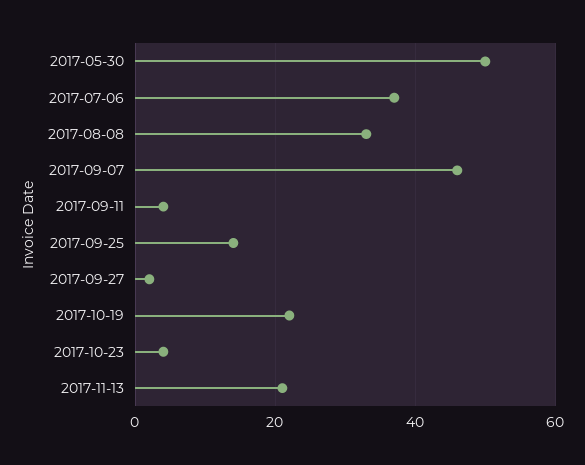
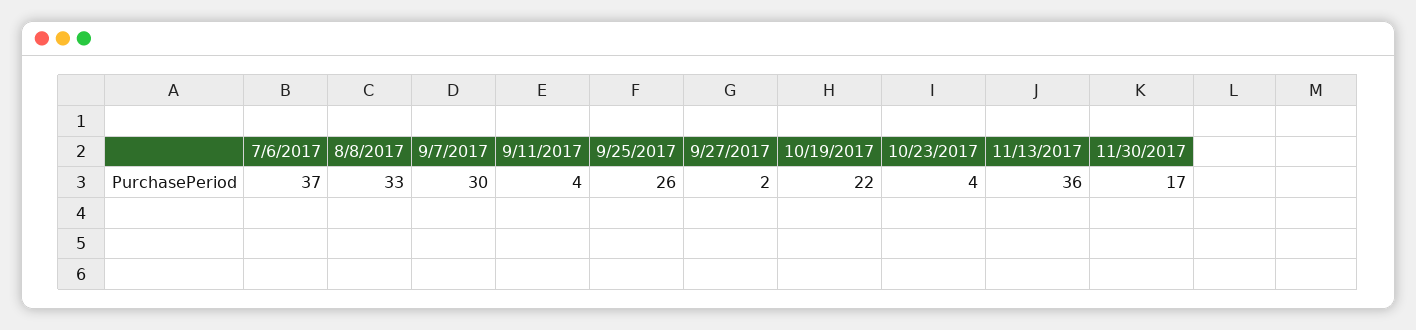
2017-05-30: 50 -> none
2017-09-07: 45 -> 30
2017-09-25: 15 -> 26
2017-11-13: 20 -> 36
11/30/2017: none -> 17

